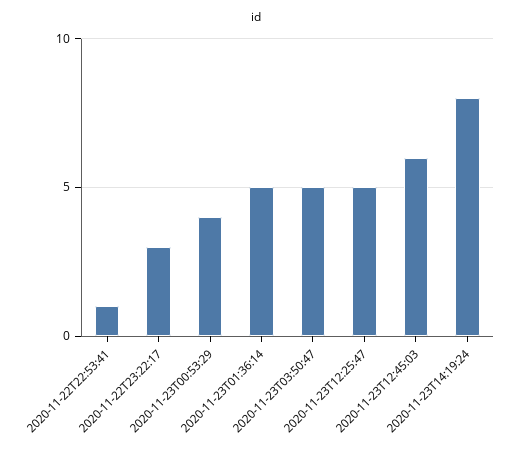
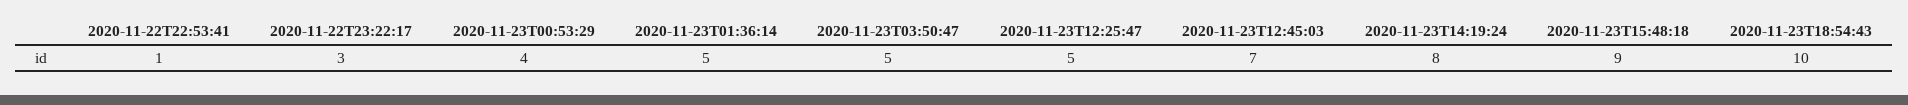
2020-11-23T12:45:03: 6 -> 7
2020-11-23T15:48:18: none -> 9
2020-11-23T18:54:43: none -> 10

